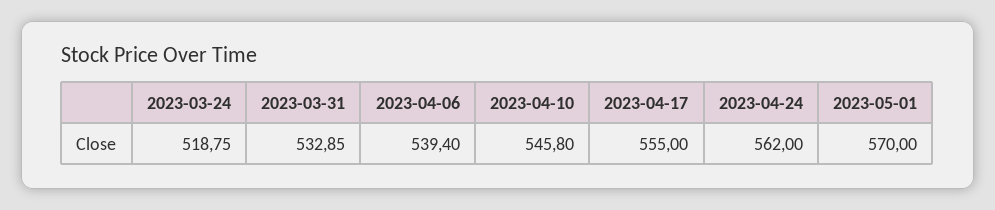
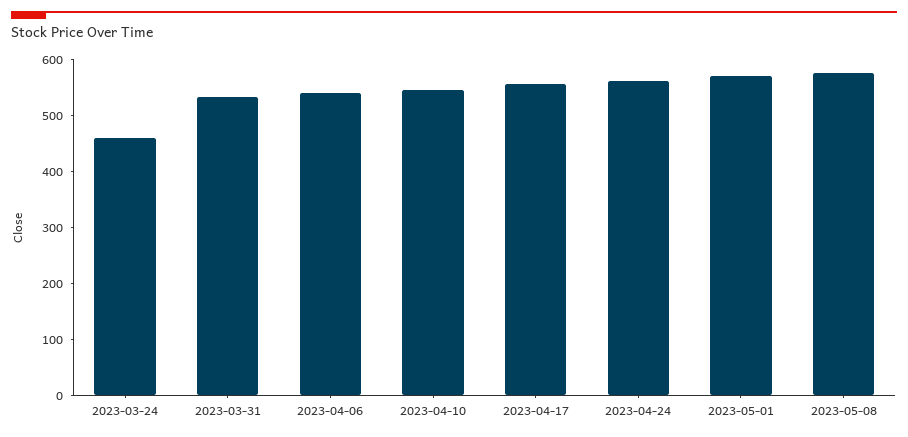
2023-03-24: 518.75 -> 460
2023-05-08: none -> 580

